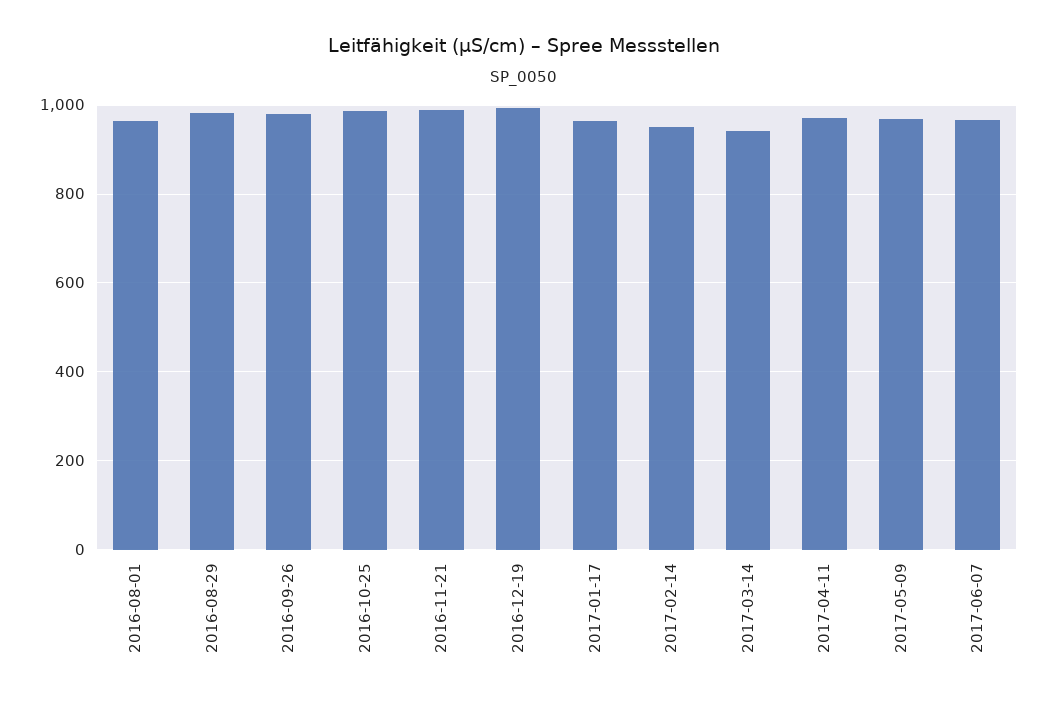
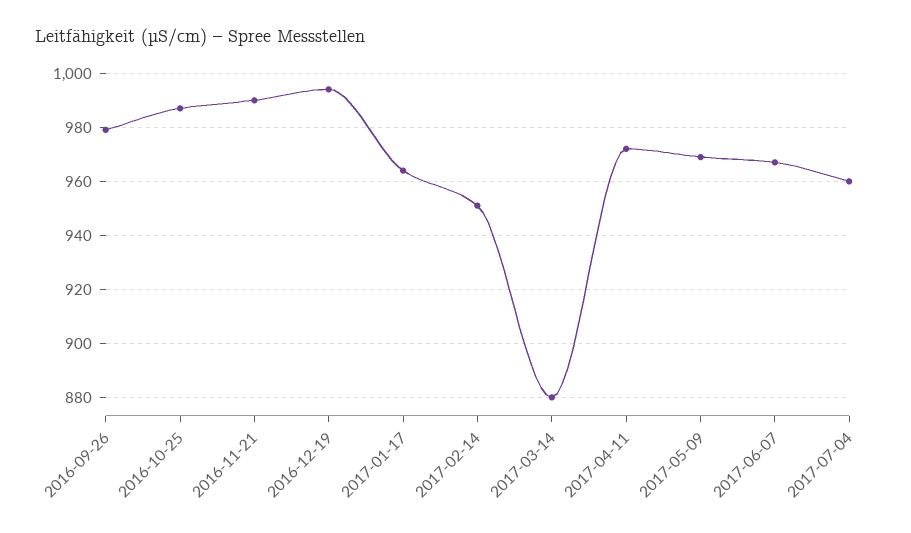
2016-08-01: 960 -> none
2016-08-29: 980 -> none
2017-03-14: 940 -> 880
2017-07-04: none -> 960

